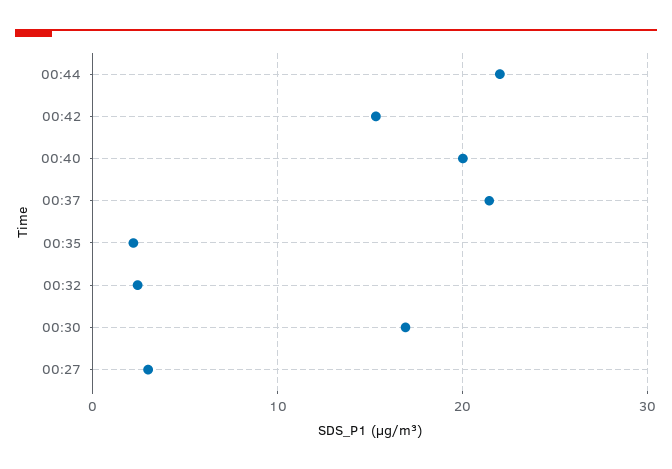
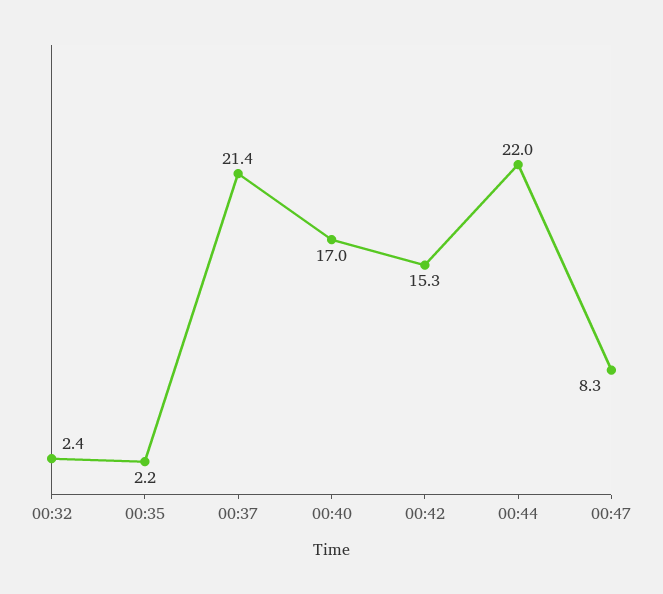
00:40: 20 -> 17
00:30: 17 -> none
00:27: 3 -> none
00:47: none -> 8.3

